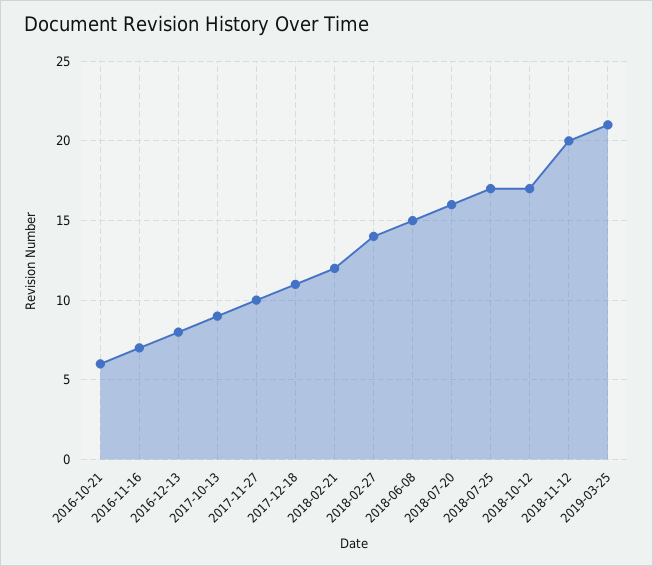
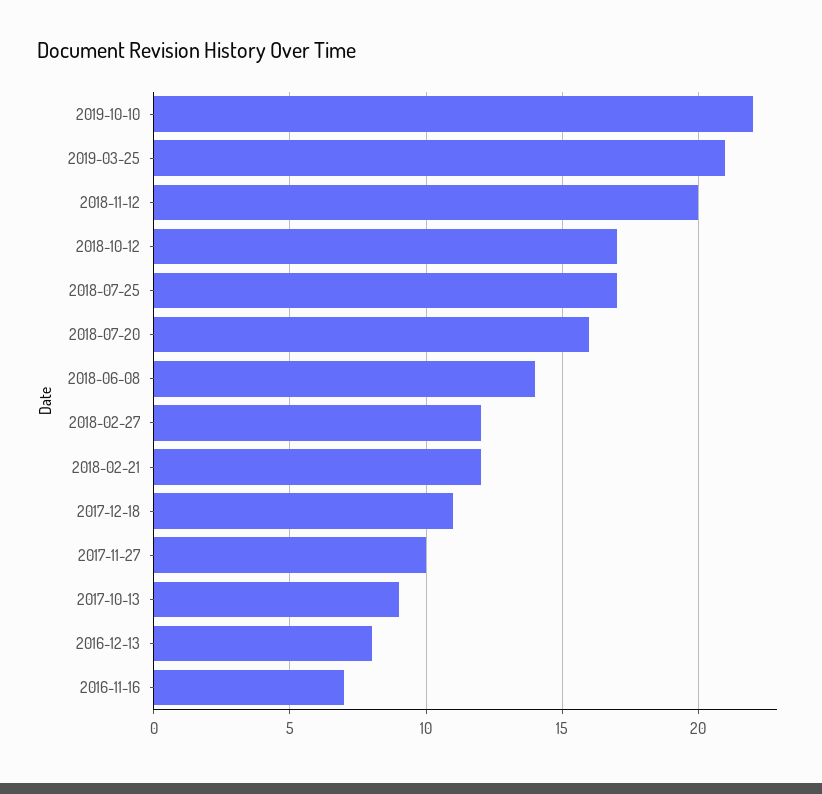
2016-10-21: 6 -> none
2018-02-27: 14 -> 12
2018-06-08: 15 -> 14
2019-10-10: none -> 22

